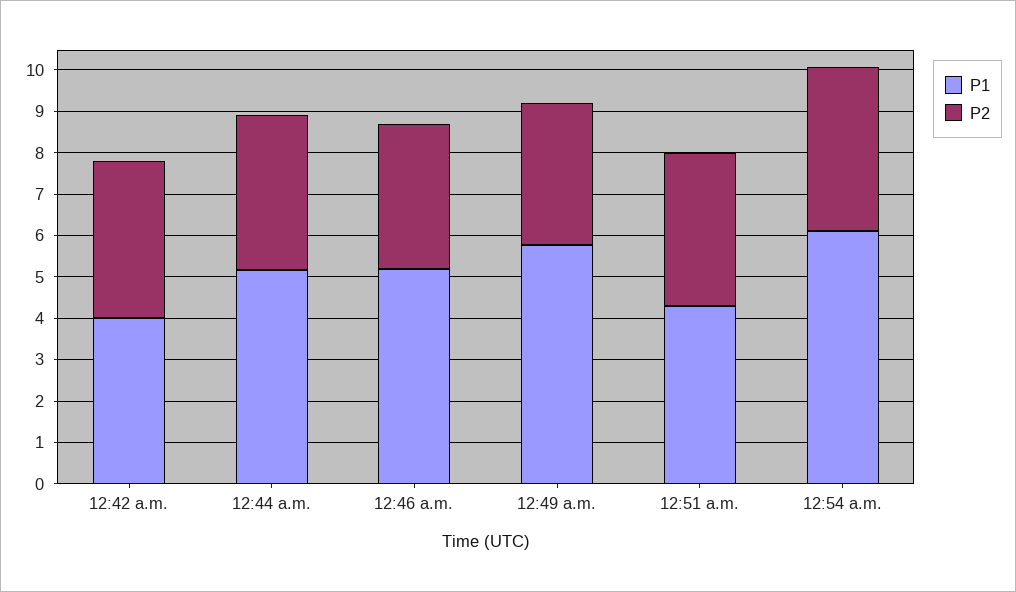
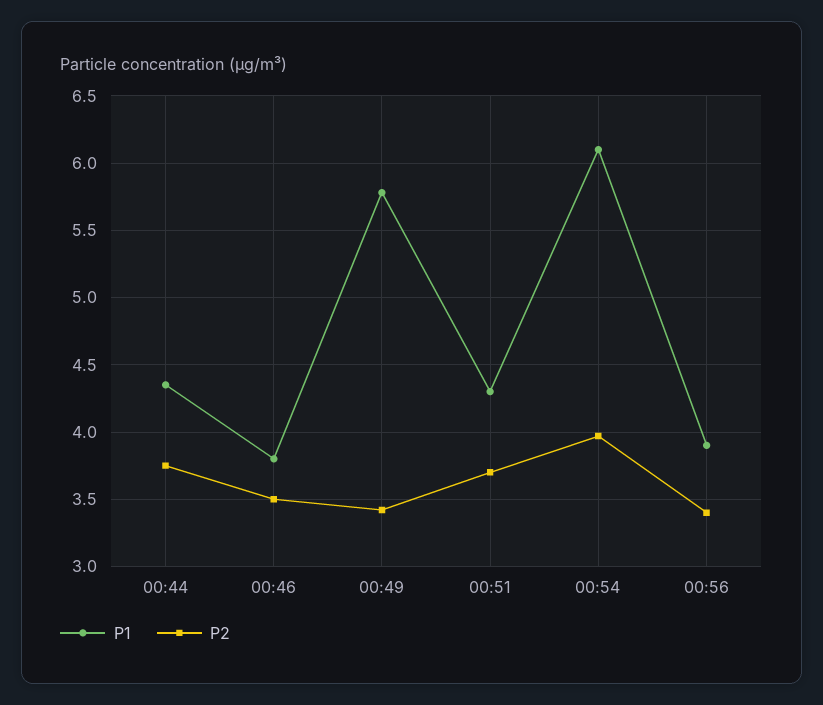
P1, 12:42 a.m.: 4 -> none
P2, 12:42 a.m.: 3.8 -> none
P1, 12:44 a.m.: 5.2 -> 4.35
P1, 12:46 a.m.: 5.2 -> 3.8
P1, 00:56: none -> 3.9
P2, 00:56: none -> 3.4

